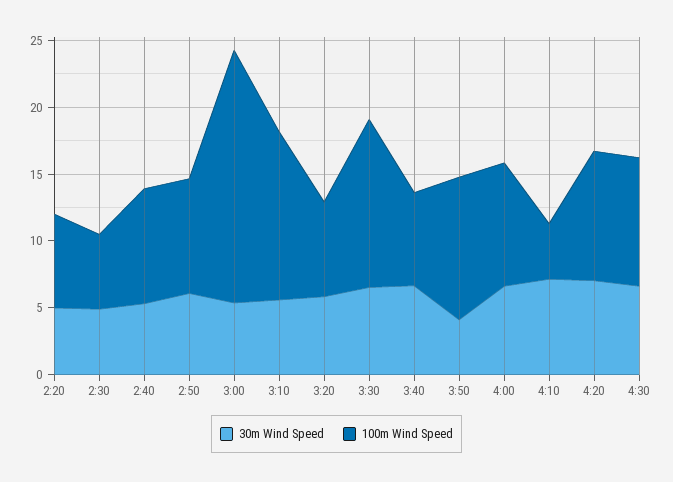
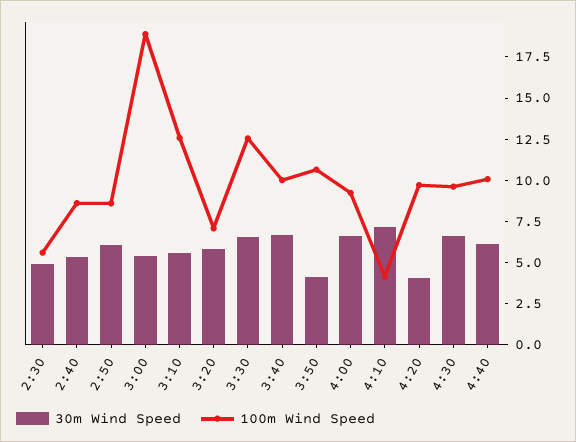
30m Wind Speed, 2:20: 5 -> none
100m Wind Speed, 2:20: 7 -> none
100m Wind Speed, 3:40: 7 -> 10
30m Wind Speed, 4:20: 7 -> 4
30m Wind Speed, 4:40: none -> 6
100m Wind Speed, 4:40: none -> 10

